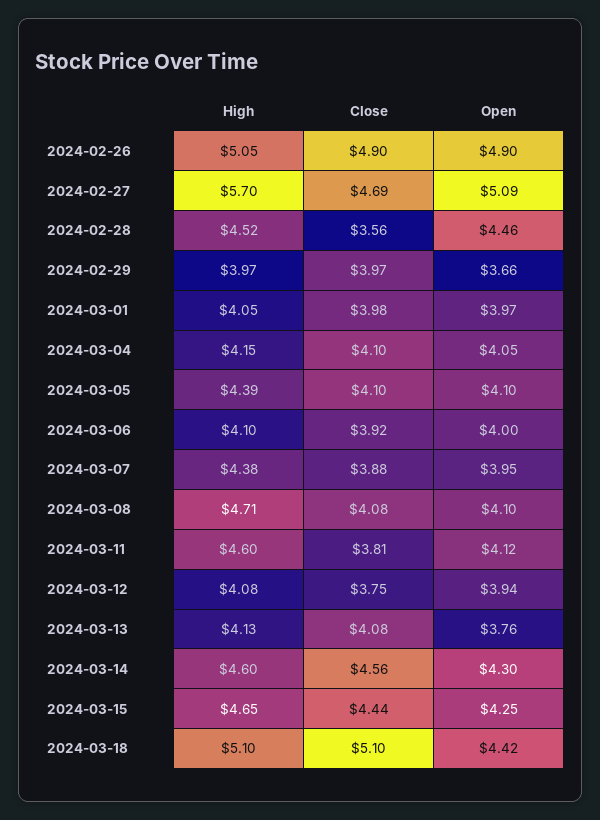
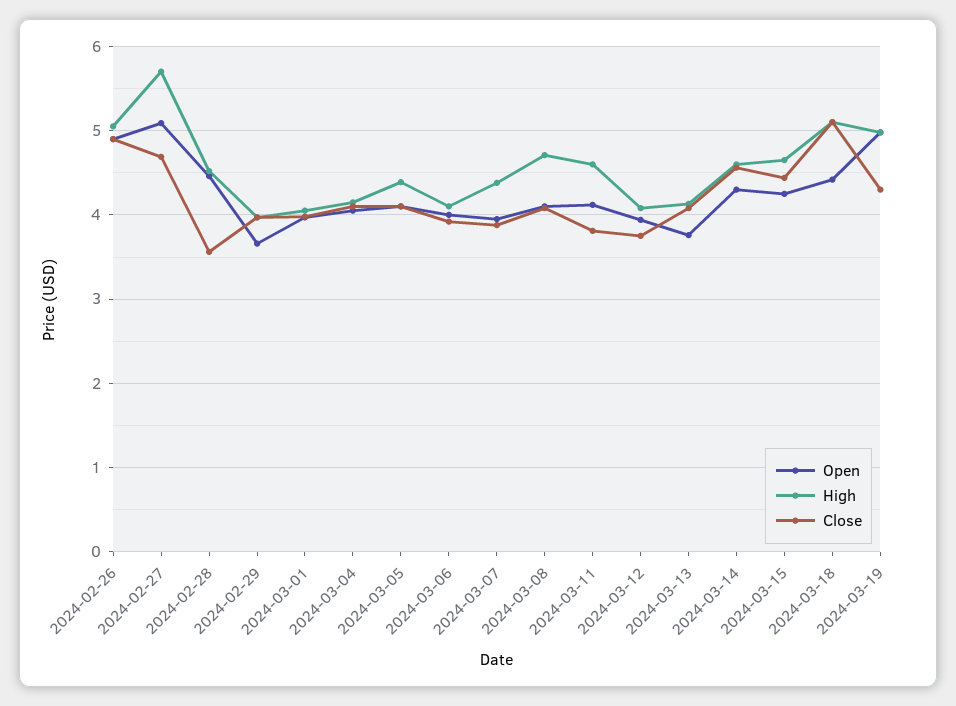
Open, 2024-03-19: none -> 5
High, 2024-03-19: none -> 5
Close, 2024-03-19: none -> 4.3

